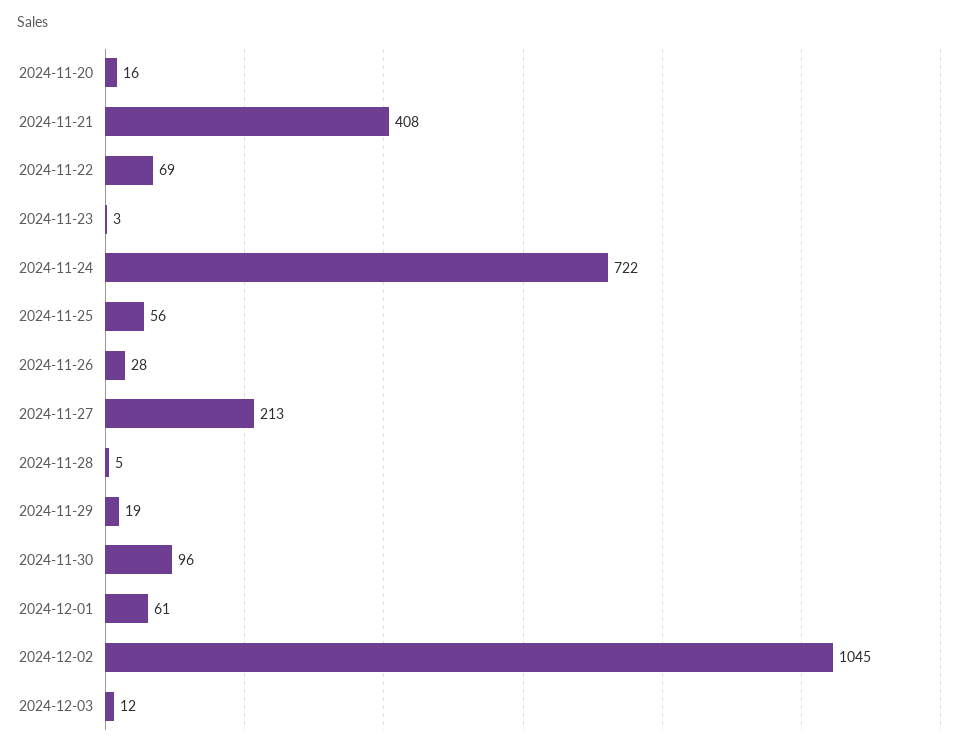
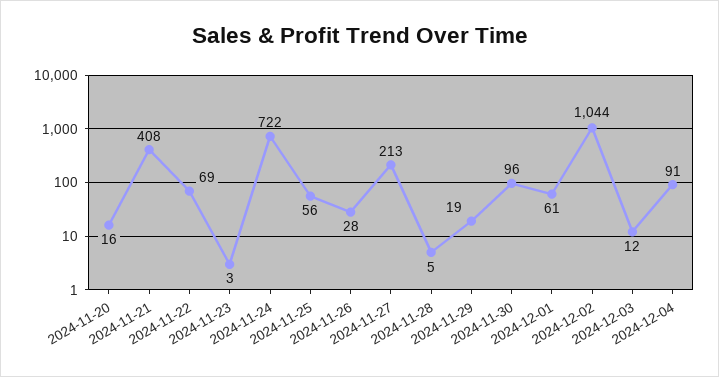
2024-12-02: 1045 -> 1044
2024-12-04: none -> 91

